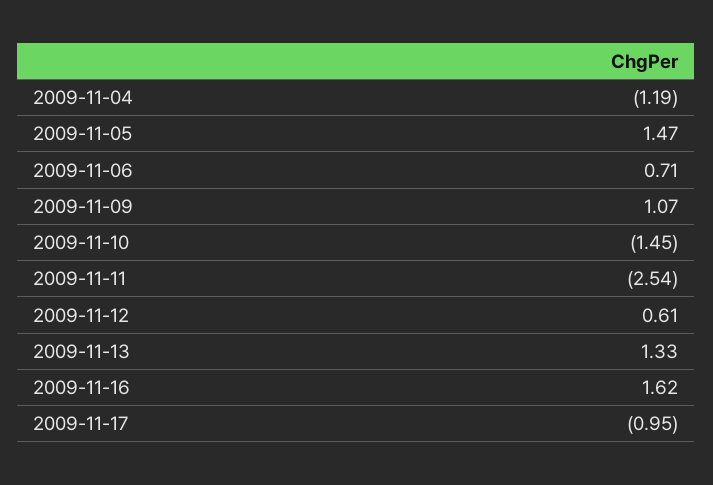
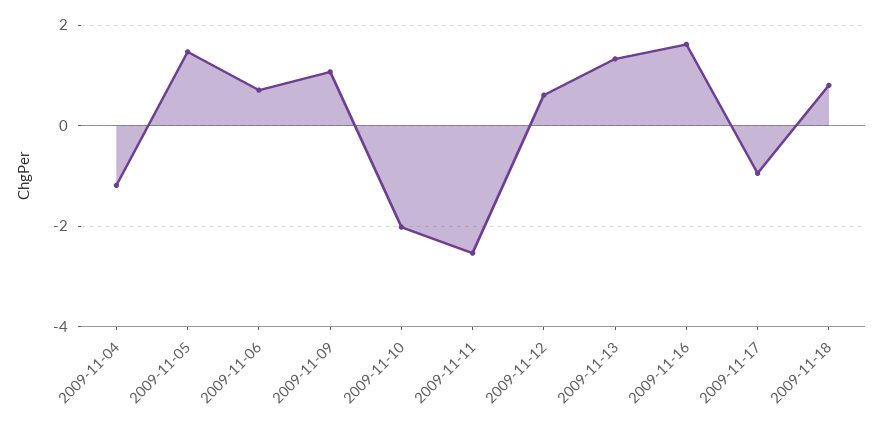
2009-11-10: -1.45 -> -2
2009-11-18: none -> 0.8

